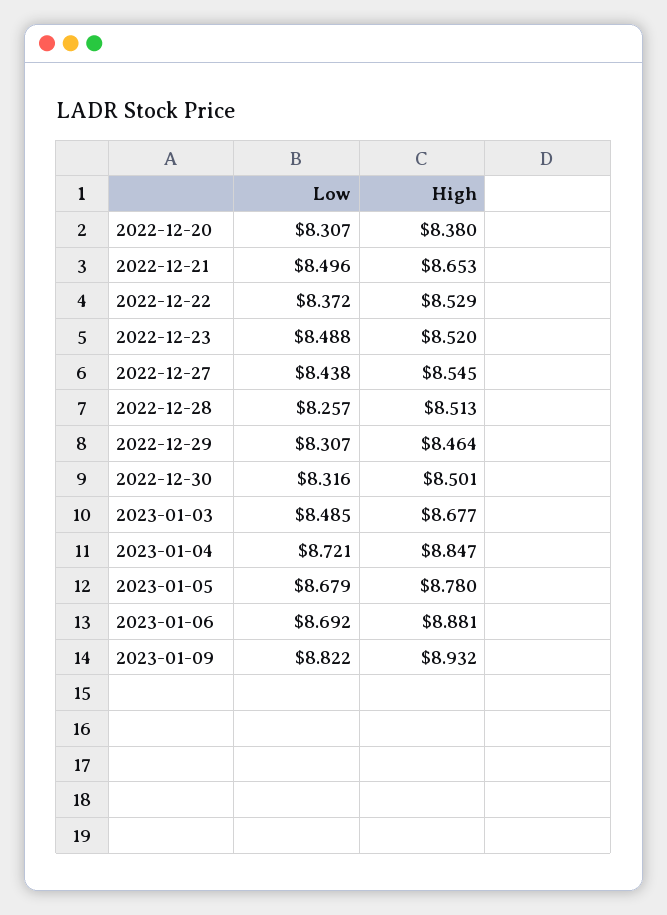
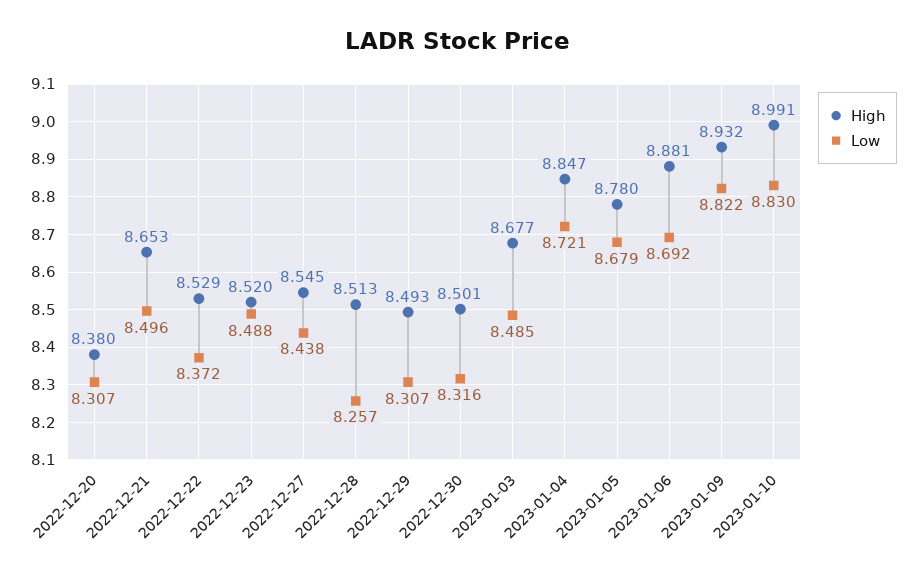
High, 2022-12-29: 8.464 -> 8.493
High, 2023-01-10: none -> 8.991
Low, 2023-01-10: none -> 8.83

